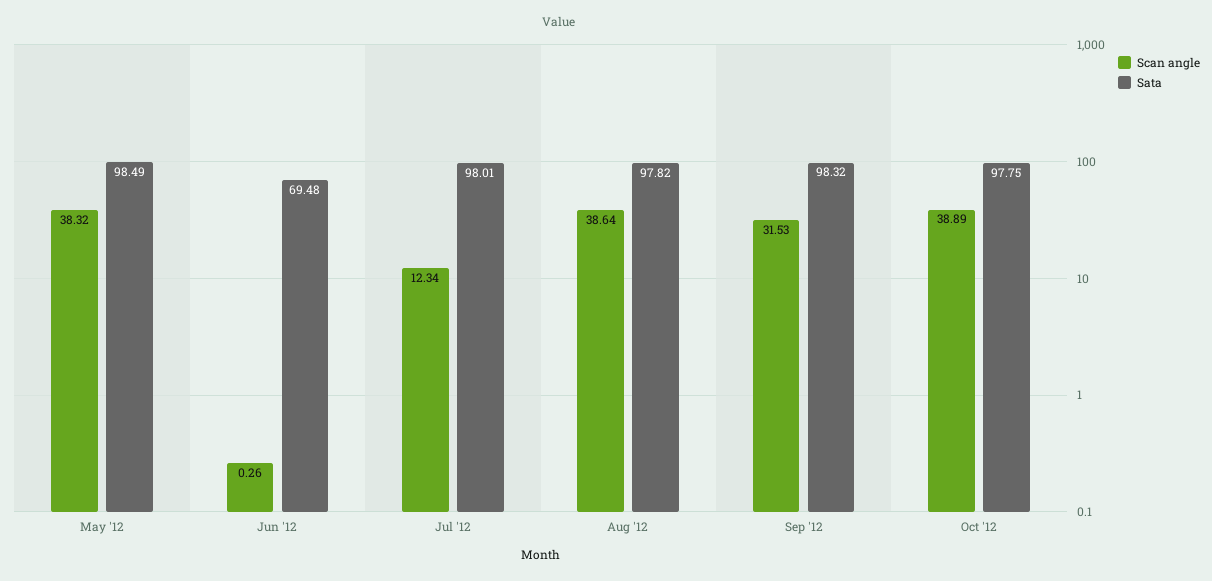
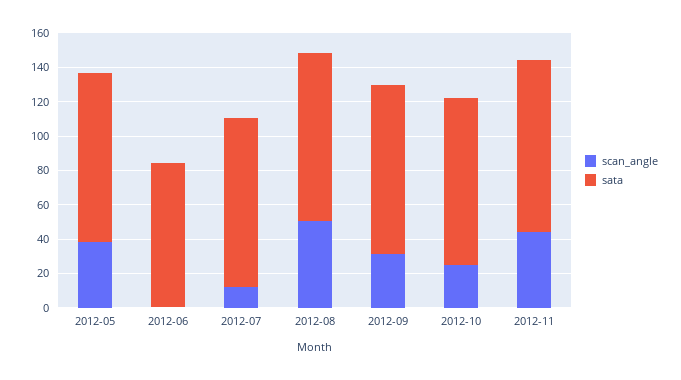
Sata, Jun '12: 69.48 -> 85
Scan angle, Aug '12: 38.64 -> 50
Scan angle, Oct '12: 38.89 -> 25
Scan angle, 2012-11: none -> 45
Sata, 2012-11: none -> 100

